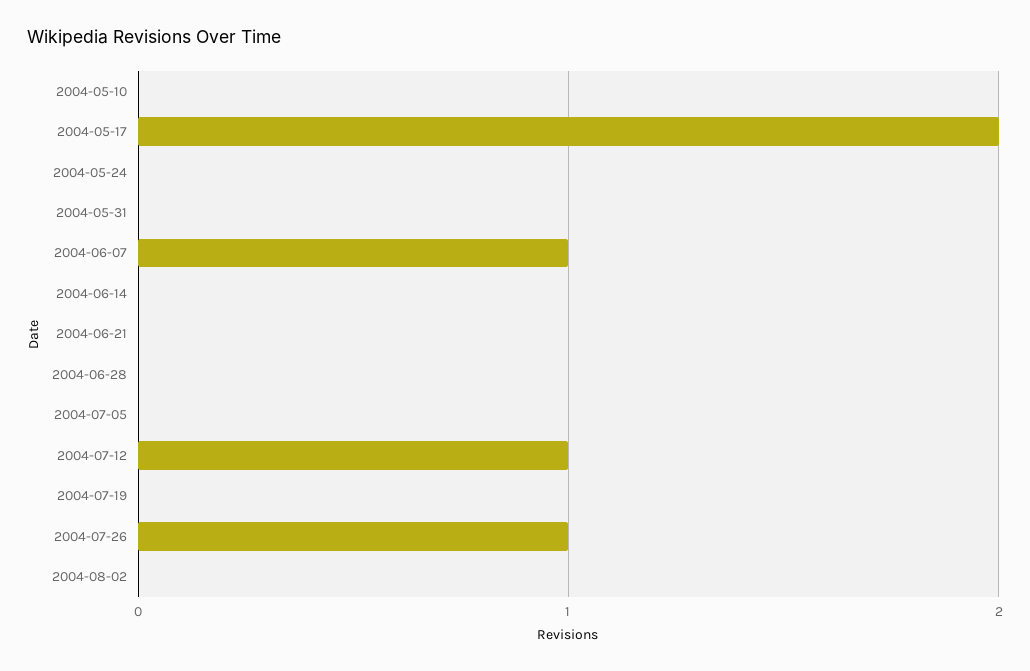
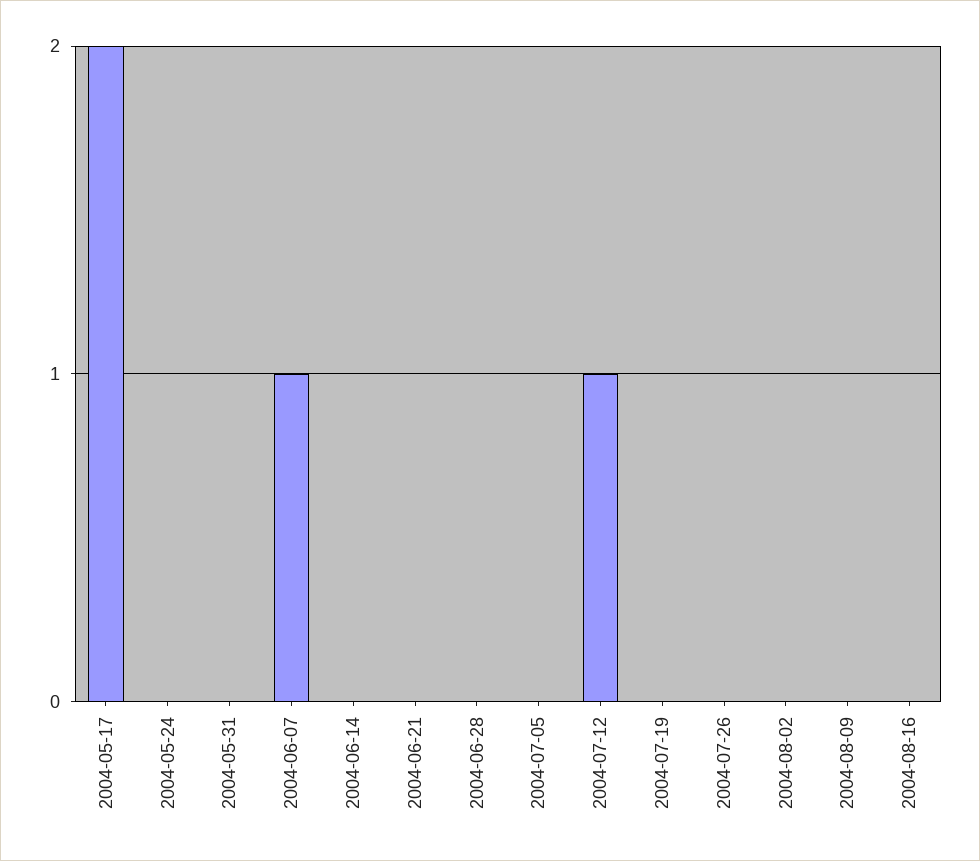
2004-05-10: 0 -> none
2004-07-26: 1 -> 0
2004-08-09: none -> 0
2004-08-16: none -> 0

